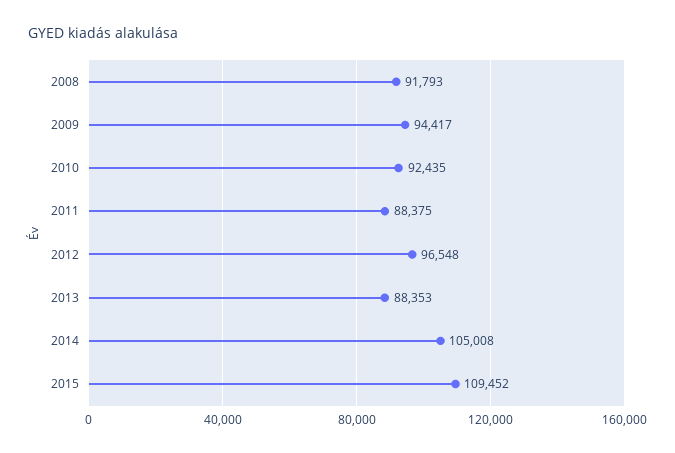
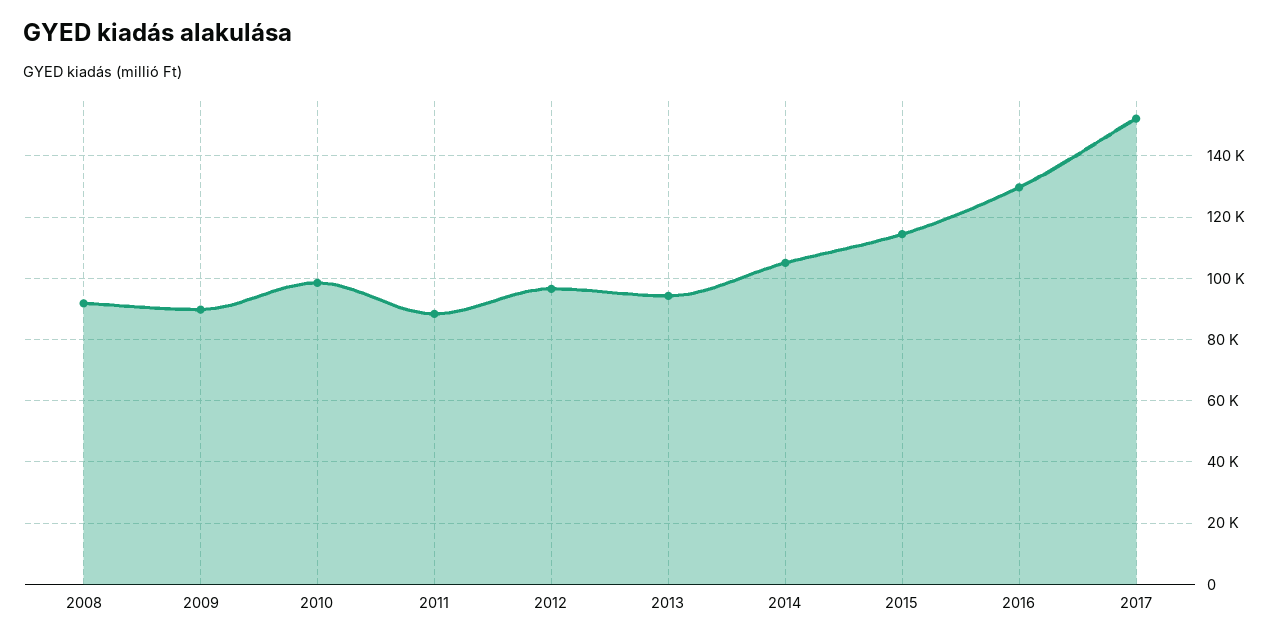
2009: 94417 -> 90000
2010: 92435 -> 98000
2013: 88353 -> 94000
2015: 109452 -> 114000
2016: none -> 130000
2017: none -> 152000

